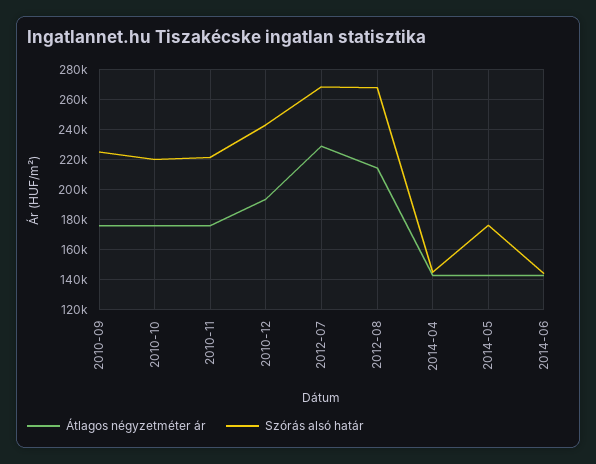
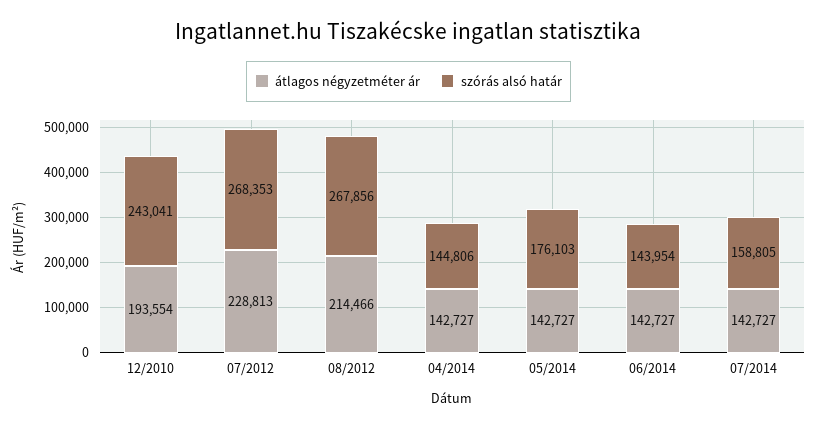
Átlagos négyzetméter ár, 2010-09: 175000 -> none
Szórás alsó határ, 2010-09: 225000 -> none
Átlagos négyzetméter ár, 2010-10: 175000 -> none
Szórás alsó határ, 2010-10: 220000 -> none
Átlagos négyzetméter ár, 2010-11: 175000 -> none
Szórás alsó határ, 2010-11: 220000 -> none
Átlagos négyzetméter ár, 07/2014: none -> 142727
Szórás alsó határ, 07/2014: none -> 158805

